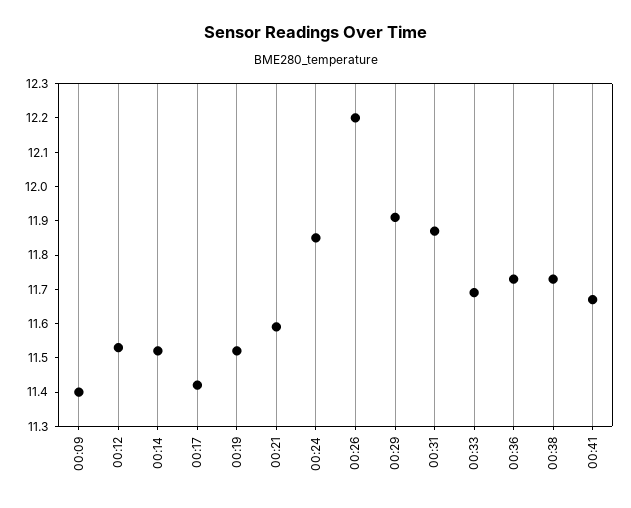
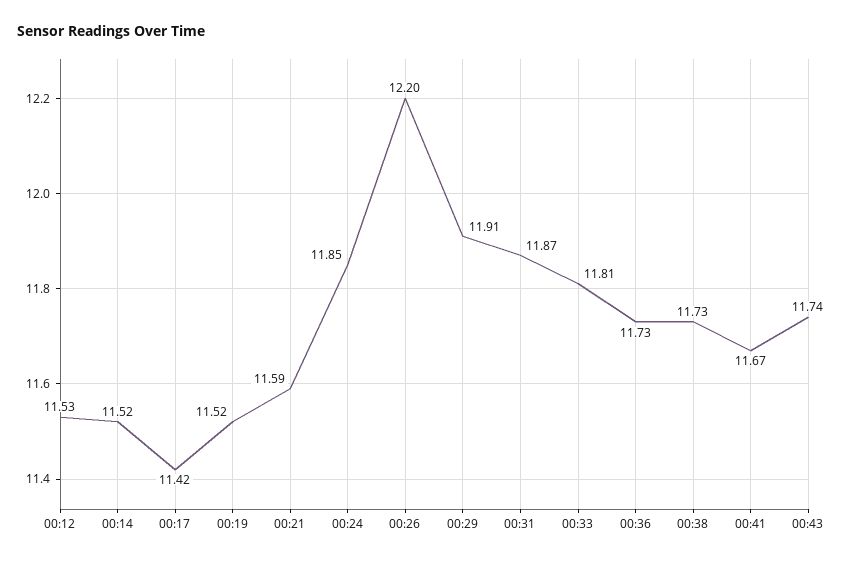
00:09: 11.4 -> none
00:33: 11.7 -> 11.81
00:43: none -> 11.74

